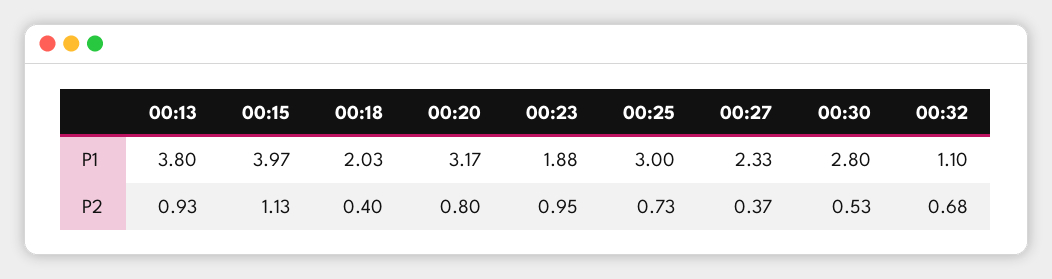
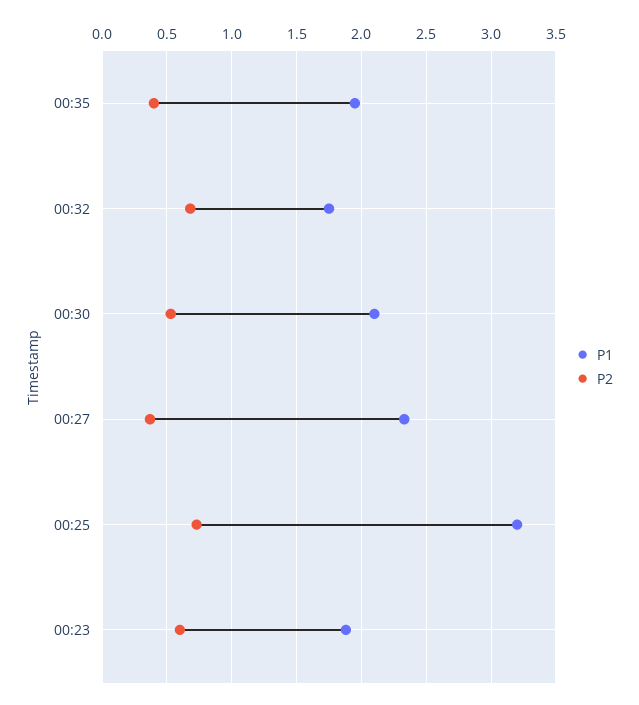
P1, 00:13: 3.8 -> none
P1, 00:15: 3.97 -> none
P1, 00:18: 2.03 -> none
P1, 00:20: 3.17 -> none
P1, 00:25: 3 -> 3.2
P1, 00:30: 2.8 -> 2.1
P1, 00:32: 1.1 -> 1.75
P2, 00:13: 0.93 -> none
P2, 00:15: 1.13 -> none
P2, 00:18: 0.4 -> none
P2, 00:20: 0.8 -> none
P2, 00:23: 0.95 -> 0.6
P1, 00:35: none -> 1.95
P2, 00:35: none -> 0.4

